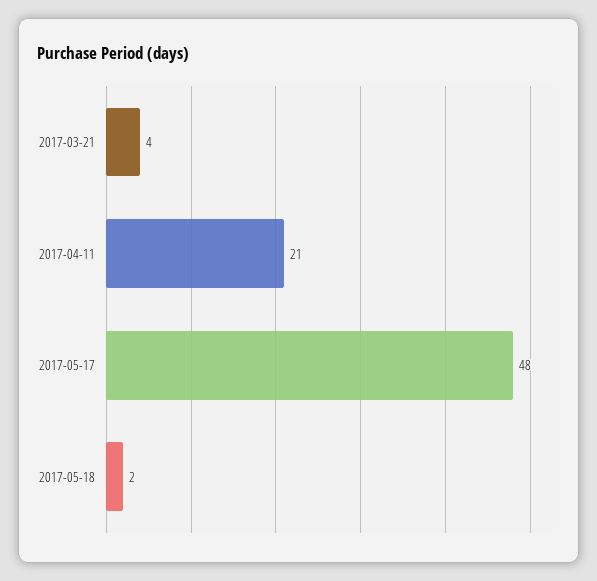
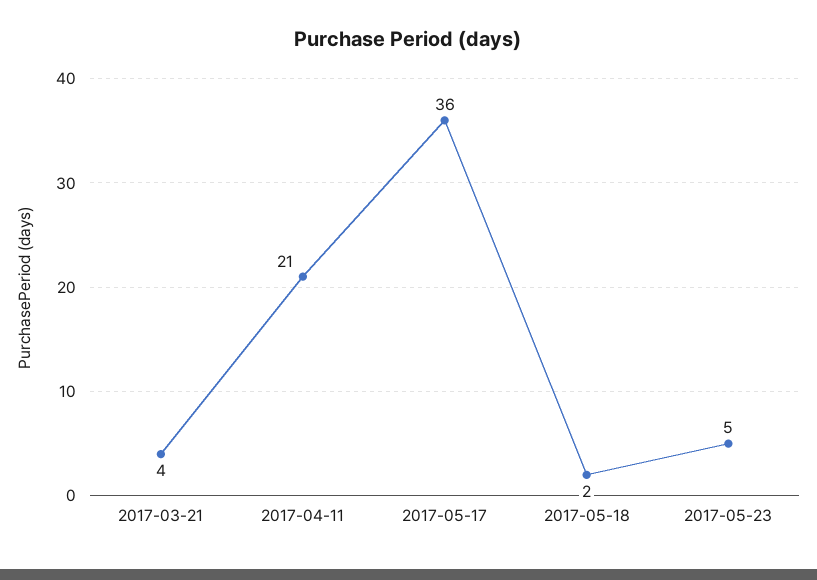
2017-05-17: 48 -> 36
2017-05-23: none -> 5

